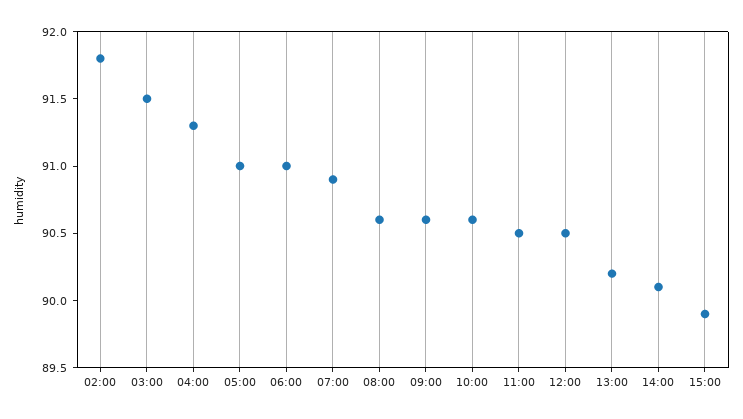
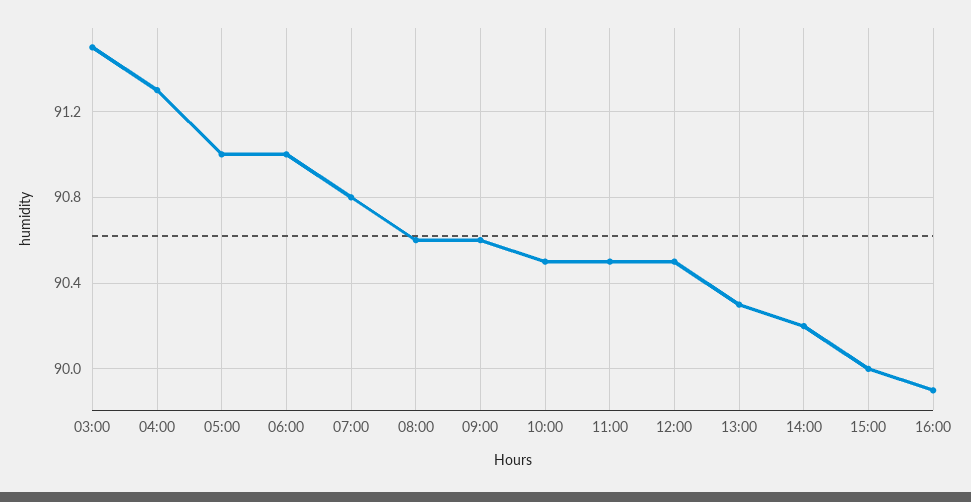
02:00: 91.8 -> none
07:00: 90.9 -> 90.8
10:00: 90.6 -> 90.5
13:00: 90.2 -> 90.3
14:00: 90.1 -> 90.2
15:00: 89.9 -> 90
16:00: none -> 89.9

